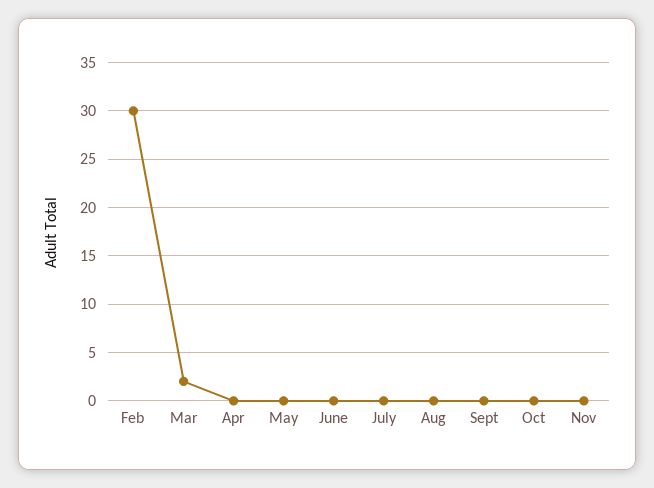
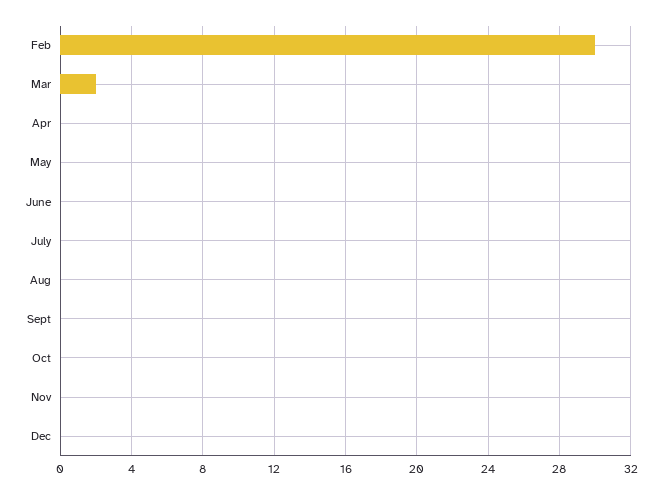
Dec: none -> 0

